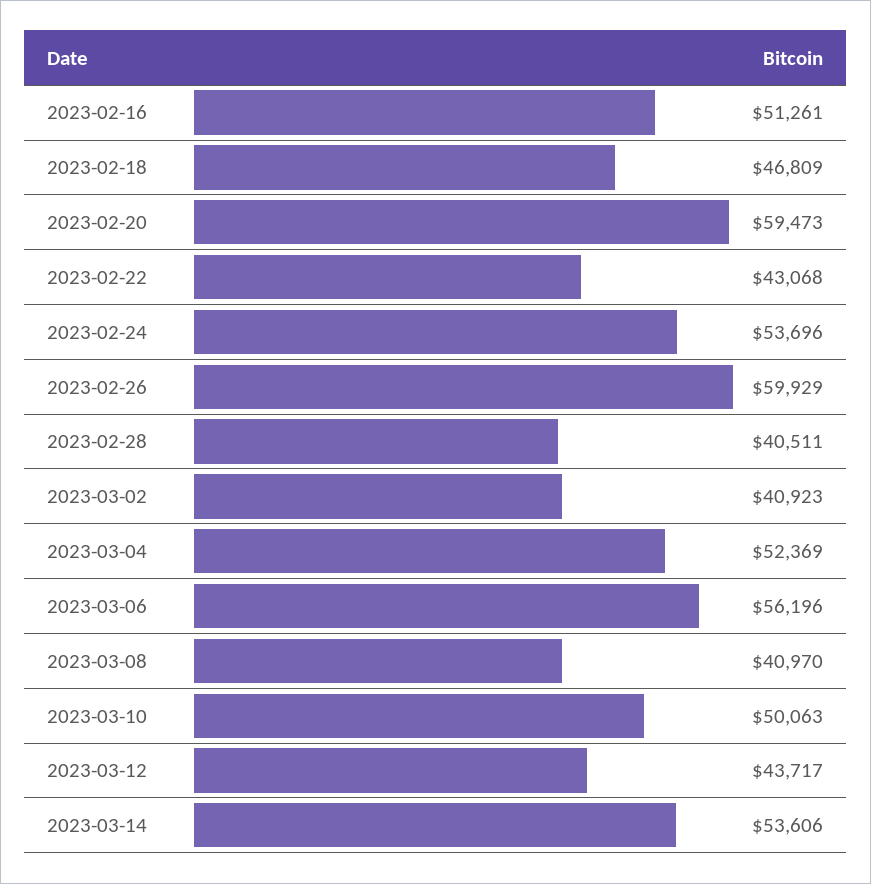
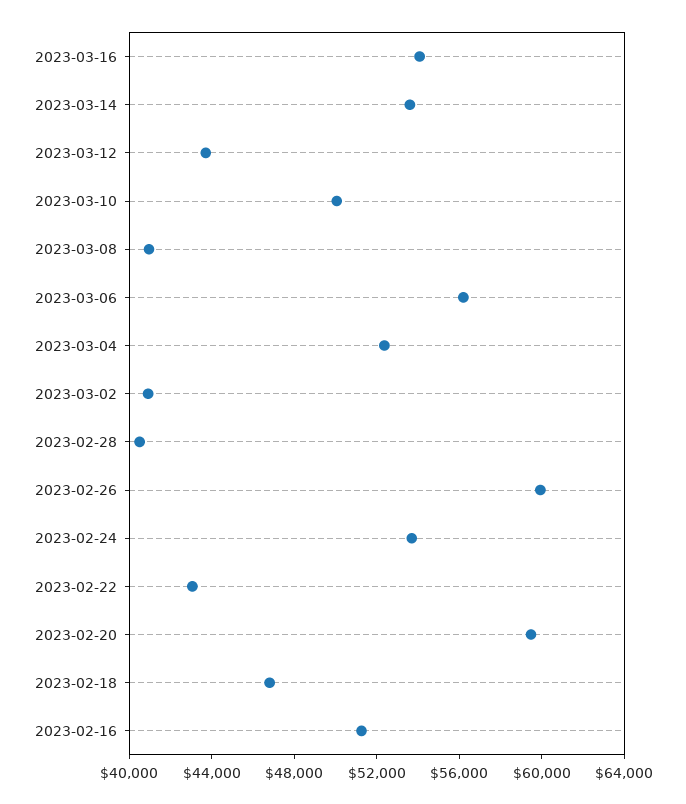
2023-03-16: none -> 54000

